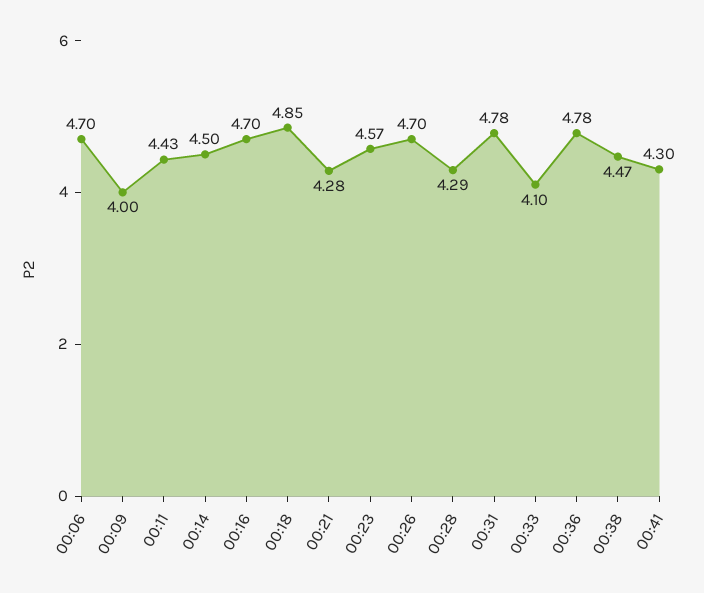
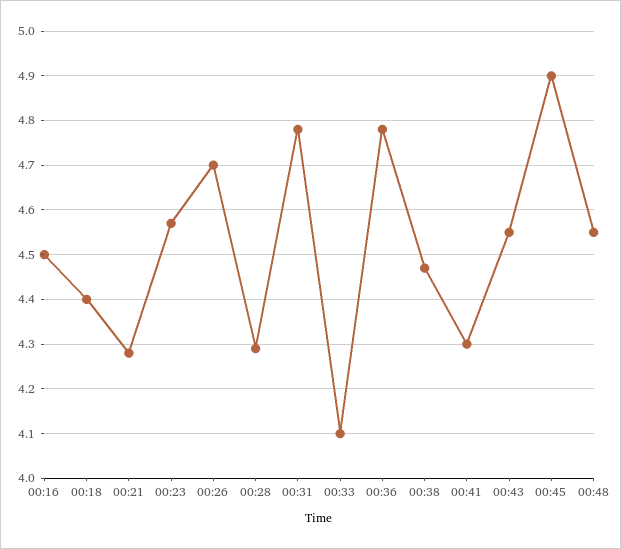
00:06: 4.7 -> none
00:09: 4 -> none
00:11: 4.43 -> none
00:14: 4.5 -> none
00:16: 4.7 -> 4.5
00:18: 4.85 -> 4.4
00:43: none -> 4.55
00:45: none -> 4.9
00:48: none -> 4.55

